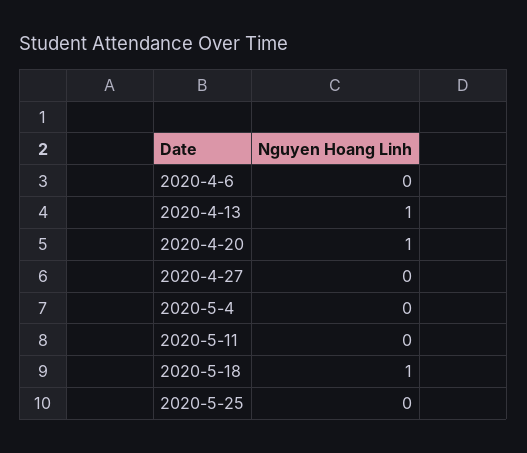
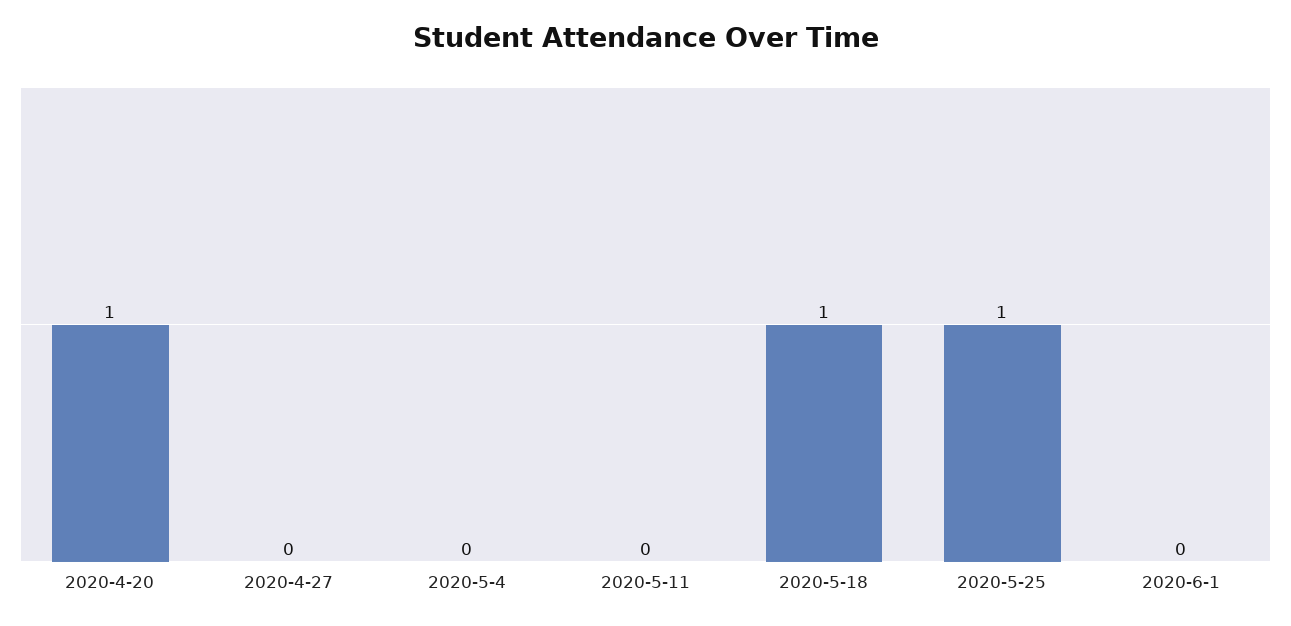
2020-4-6: 0 -> none
2020-4-13: 1 -> none
2020-5-25: 0 -> 1
2020-6-1: none -> 0

